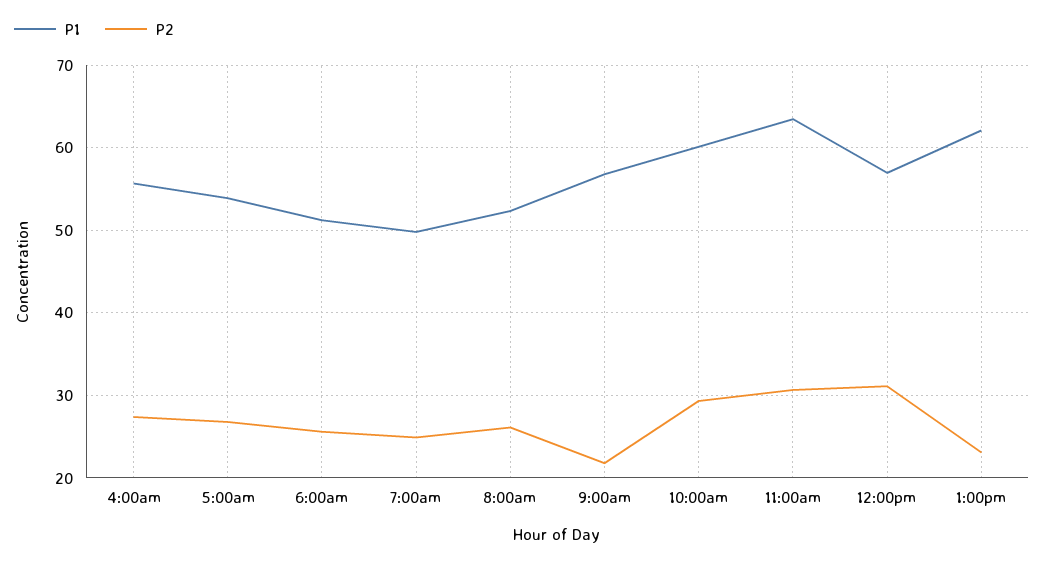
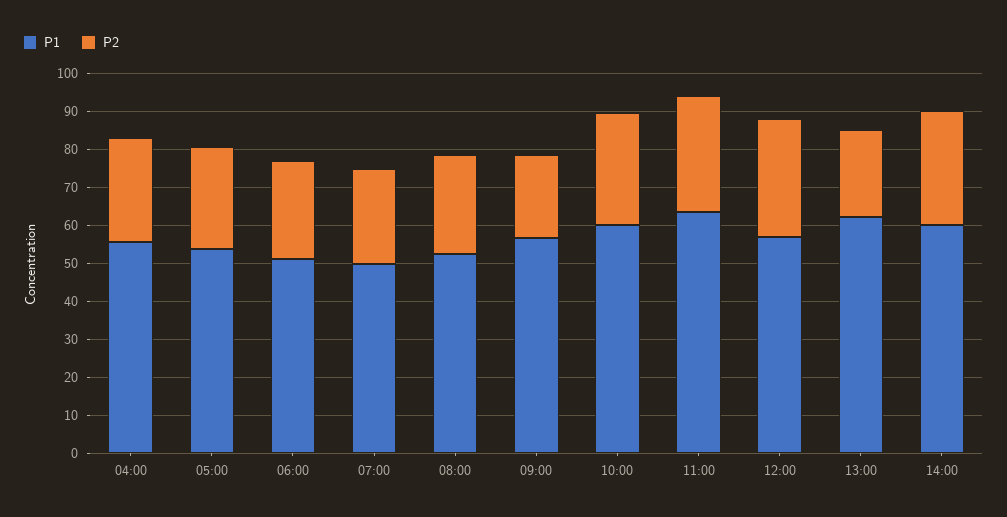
P1, 14:00: none -> 60
P2, 14:00: none -> 30

